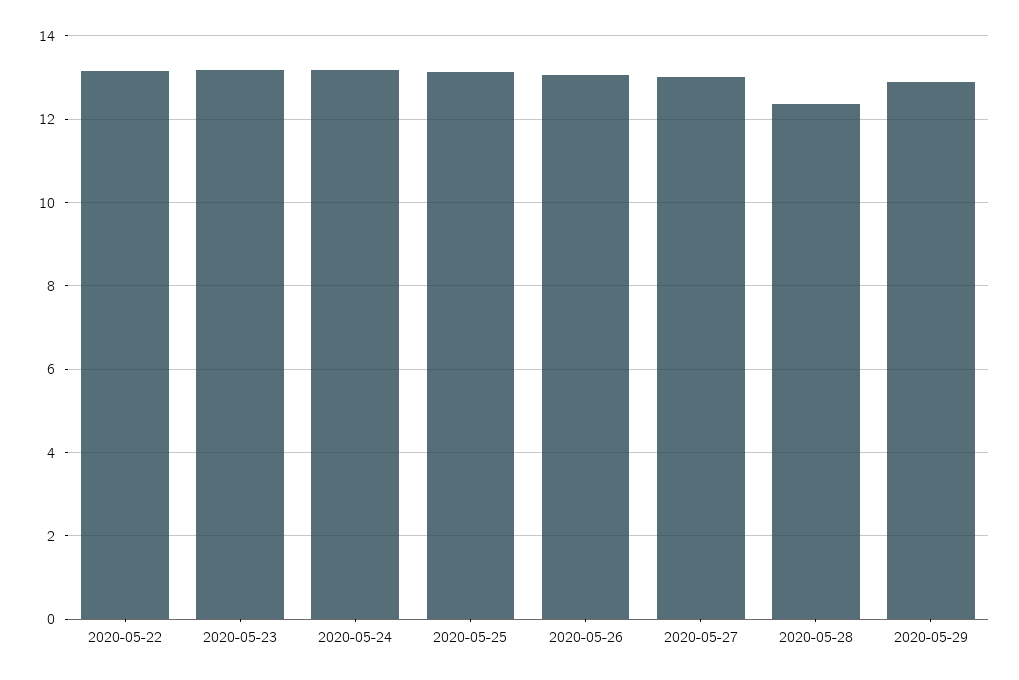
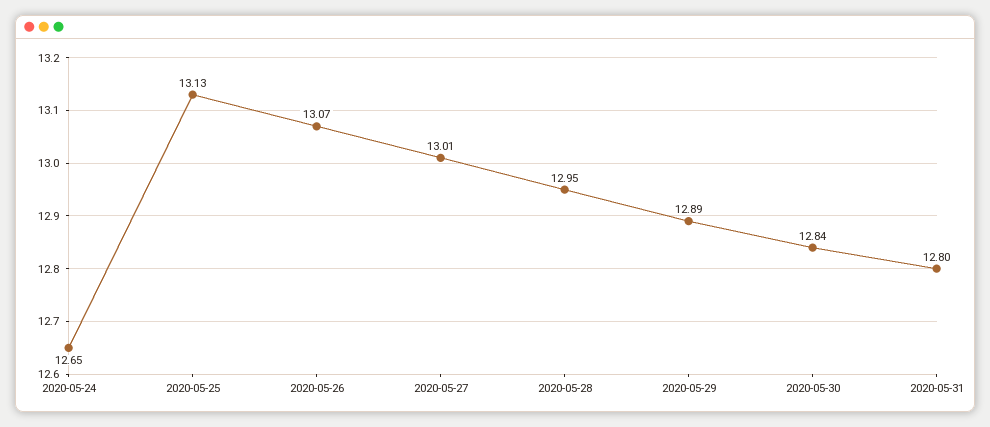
2020-05-22: 13.2 -> none
2020-05-23: 13.2 -> none
2020-05-24: 13.2 -> 12.65
2020-05-28: 12.4 -> 12.95
2020-05-30: none -> 12.84
2020-05-31: none -> 12.8

